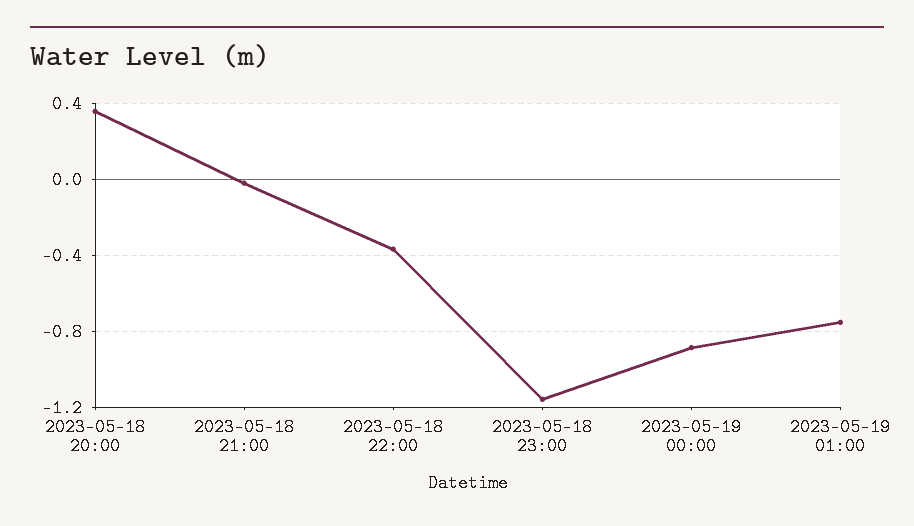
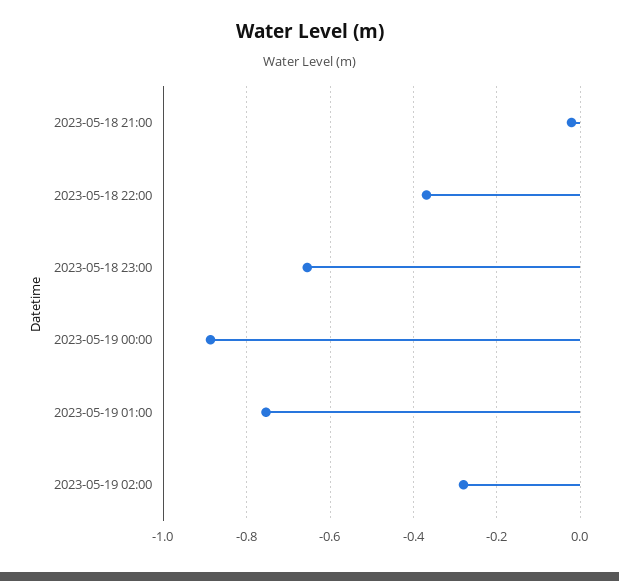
2023-05-18 20:00: 0.35 -> none
2023-05-18 23:00: -1.15 -> -0.66
2023-05-19 02:00: none -> -0.28

